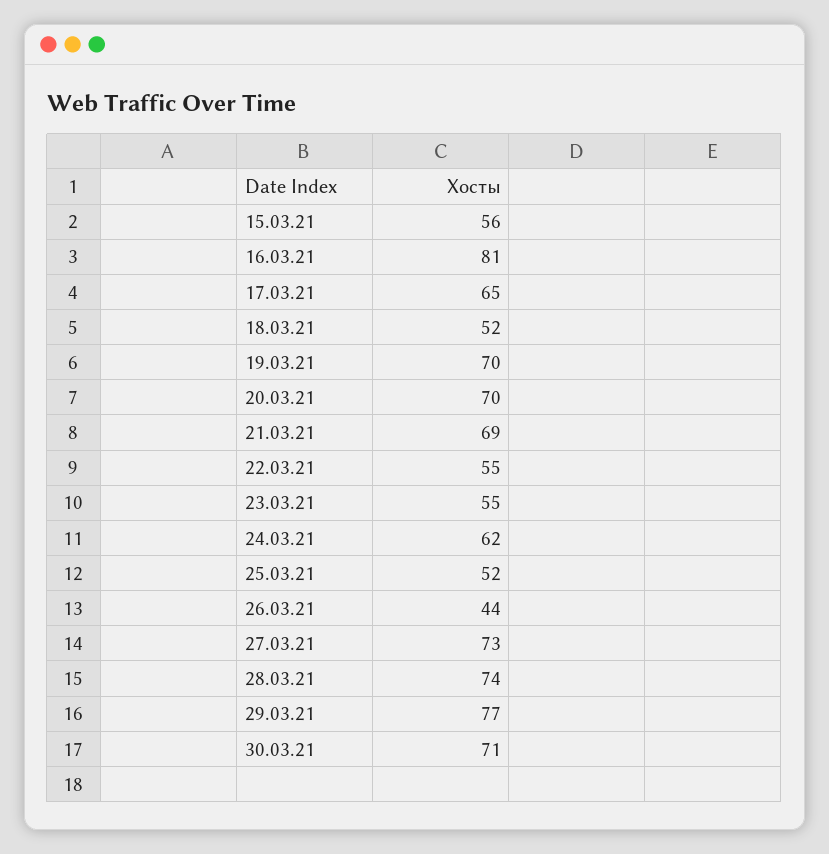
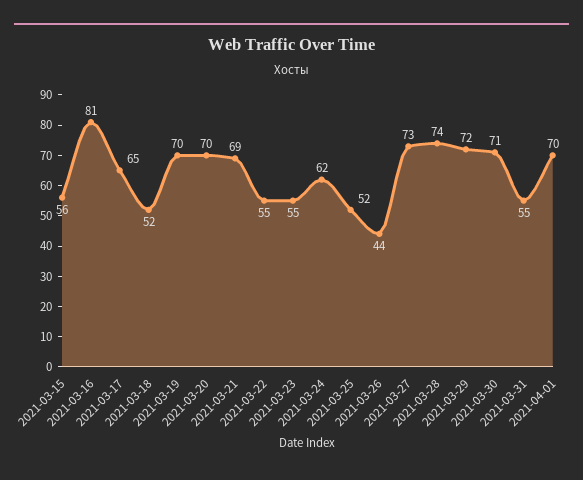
29.03.21: 77 -> 72
2021-03-31: none -> 55
2021-04-01: none -> 70

